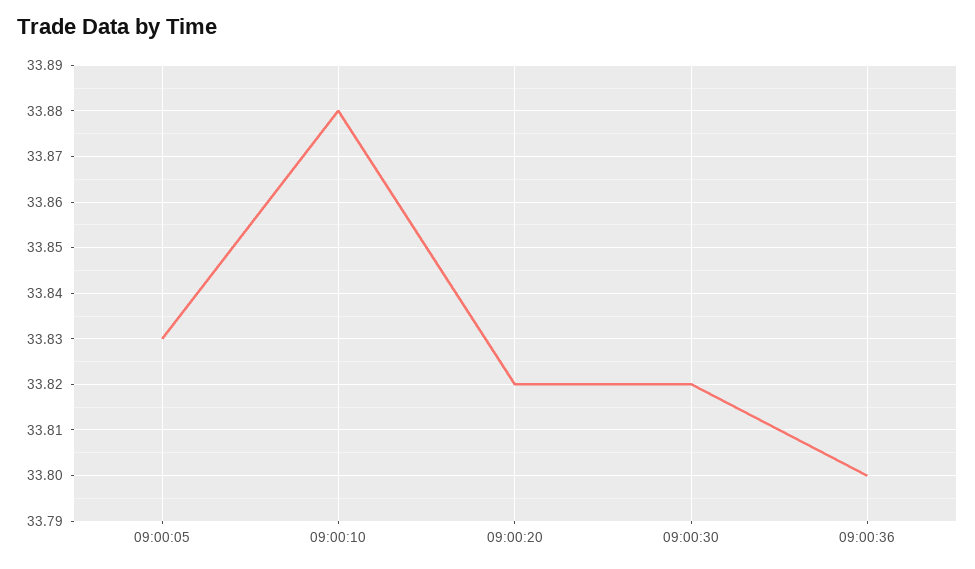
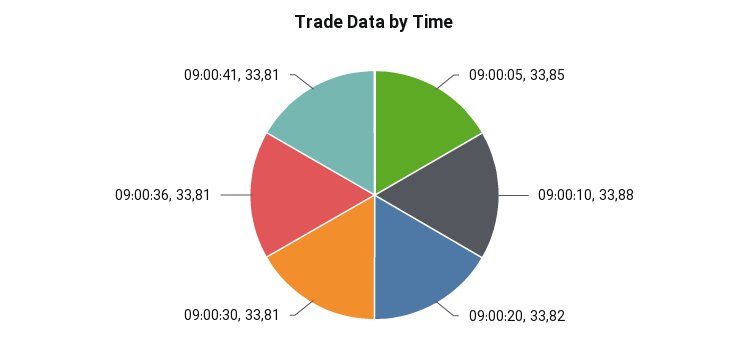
09:00:05: 33.83 -> 33.85
09:00:30: 33.82 -> 33.81
09:00:36: 33.8 -> 33.81
09:00:41: none -> 33.81

